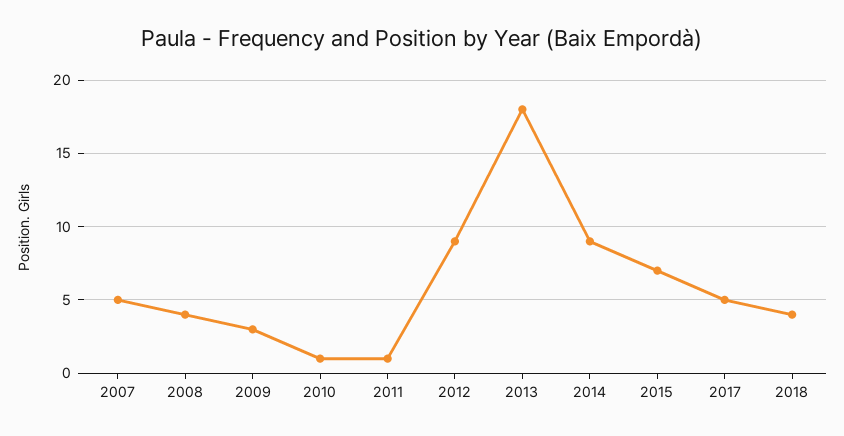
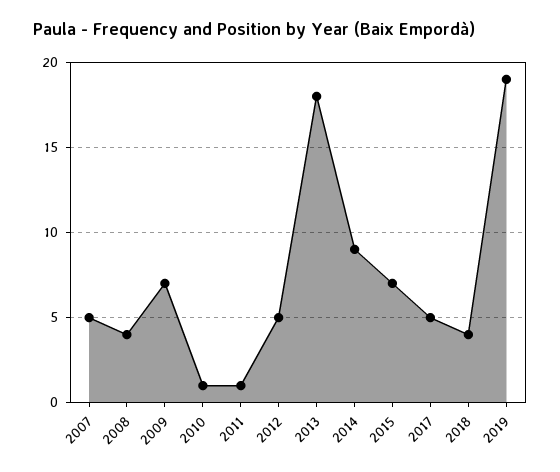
2009: 3 -> 7
2012: 9 -> 5
2019: none -> 19

